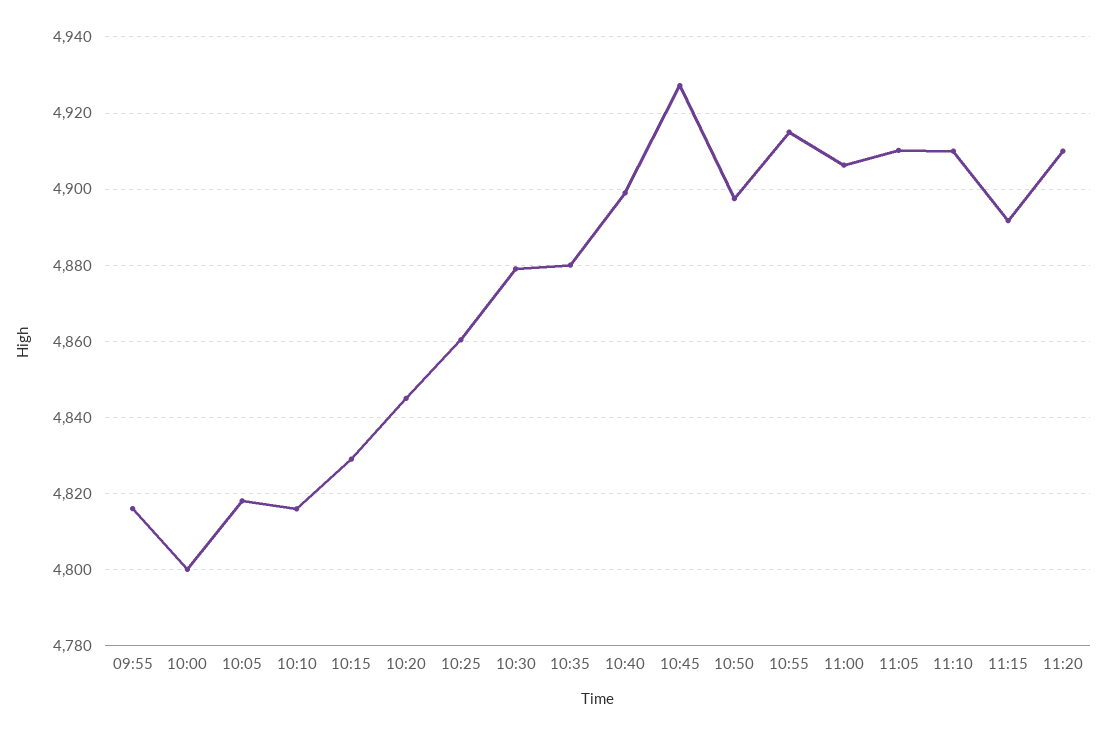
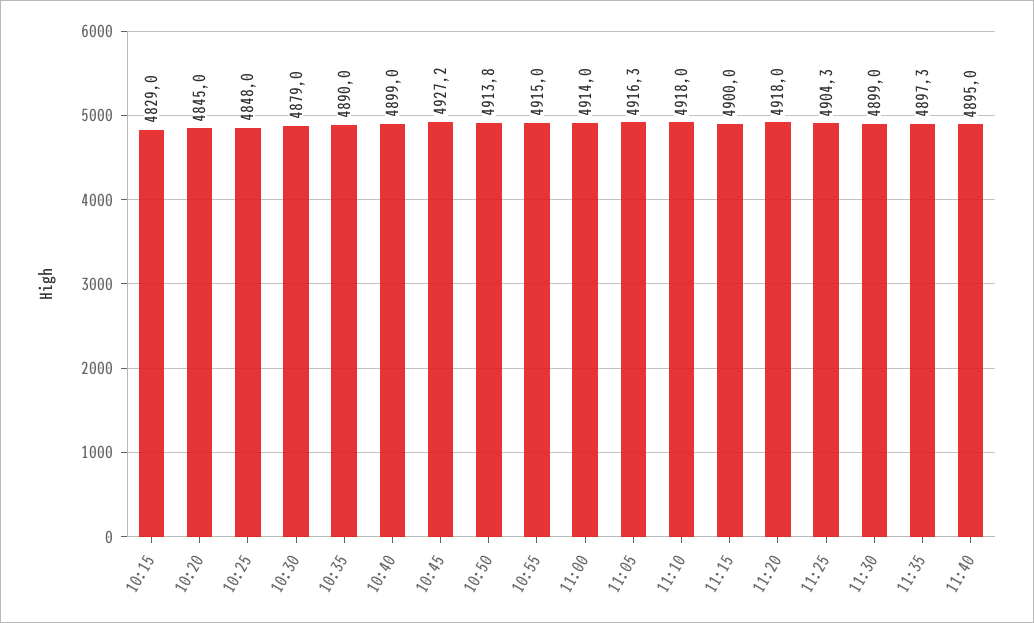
09:55: 4816 -> none
10:00: 4800 -> none
10:05: 4818 -> none
10:10: 4816 -> none
10:25: 4860 -> 4848
10:35: 4880 -> 4890
10:50: 4898 -> 4913.8
11:00: 4906 -> 4914
11:05: 4910 -> 4916.3
11:10: 4910 -> 4918
11:15: 4892 -> 4900
11:20: 4910 -> 4918
11:25: none -> 4904.3
11:30: none -> 4899
11:35: none -> 4897.3
11:40: none -> 4895

